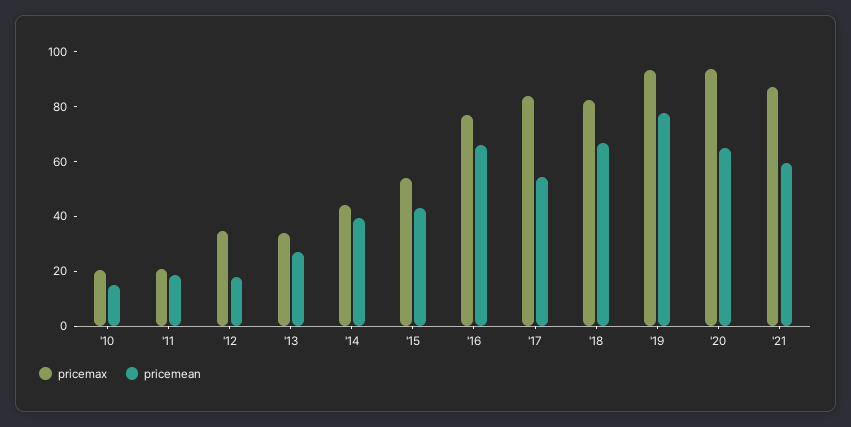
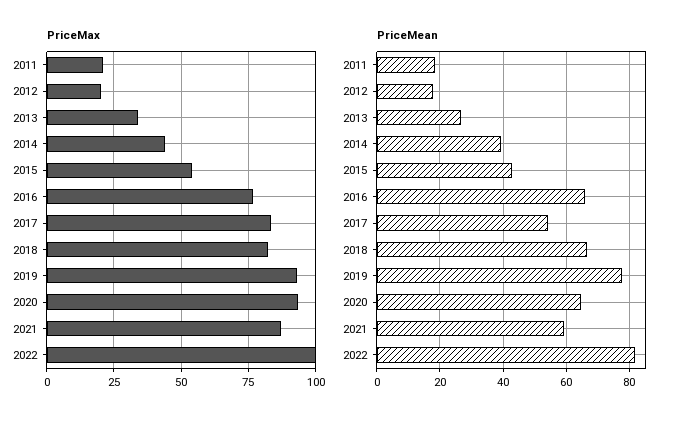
pricemax, '10: 20 -> none
pricemean, '10: 15 -> none
pricemax, '12: 35 -> 20
pricemax, 2022: none -> 100
pricemean, 2022: none -> 82

